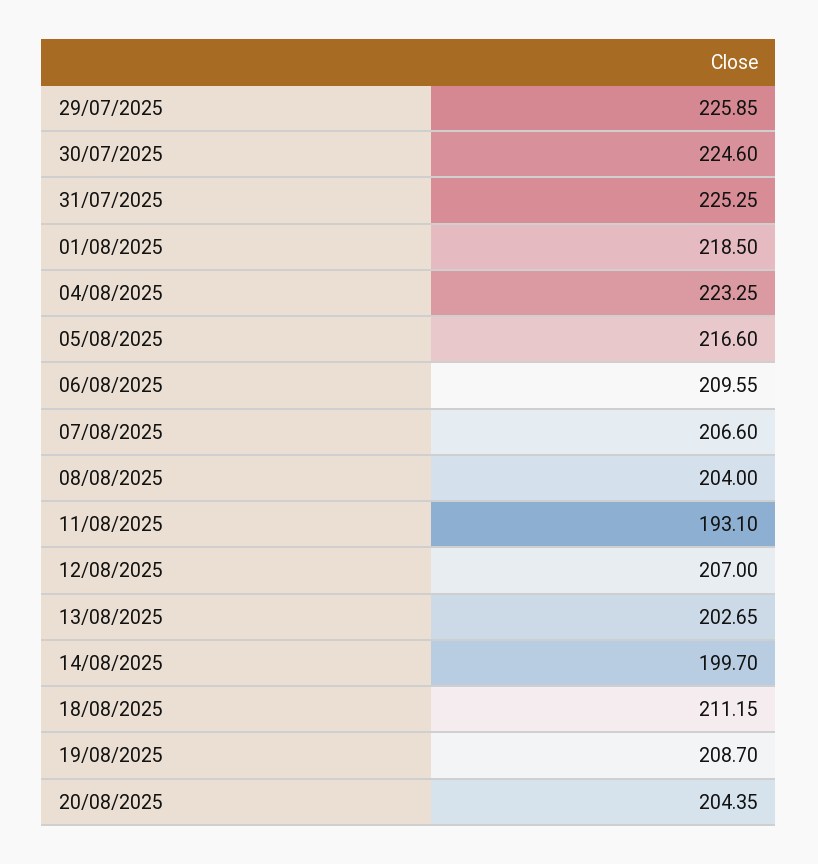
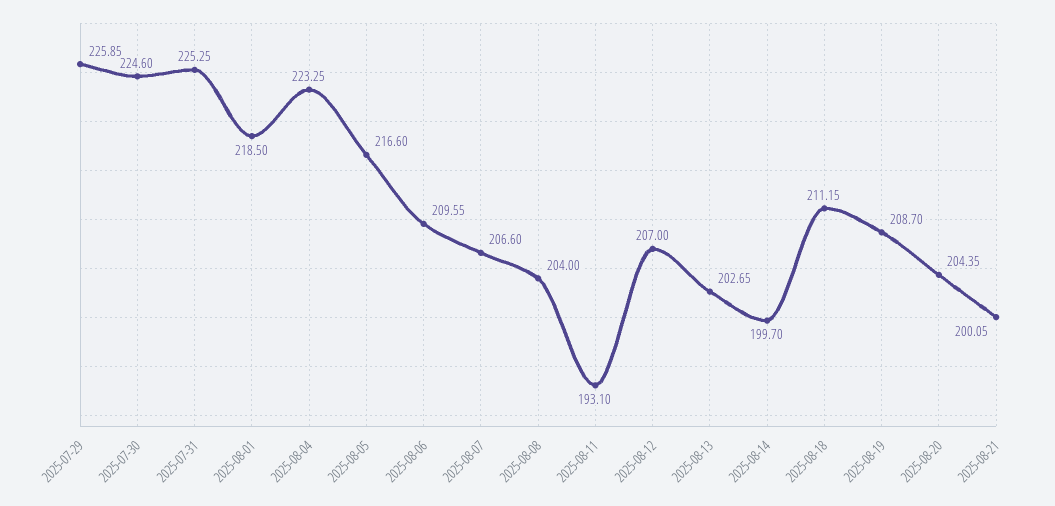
2025-08-21: none -> 200.05

